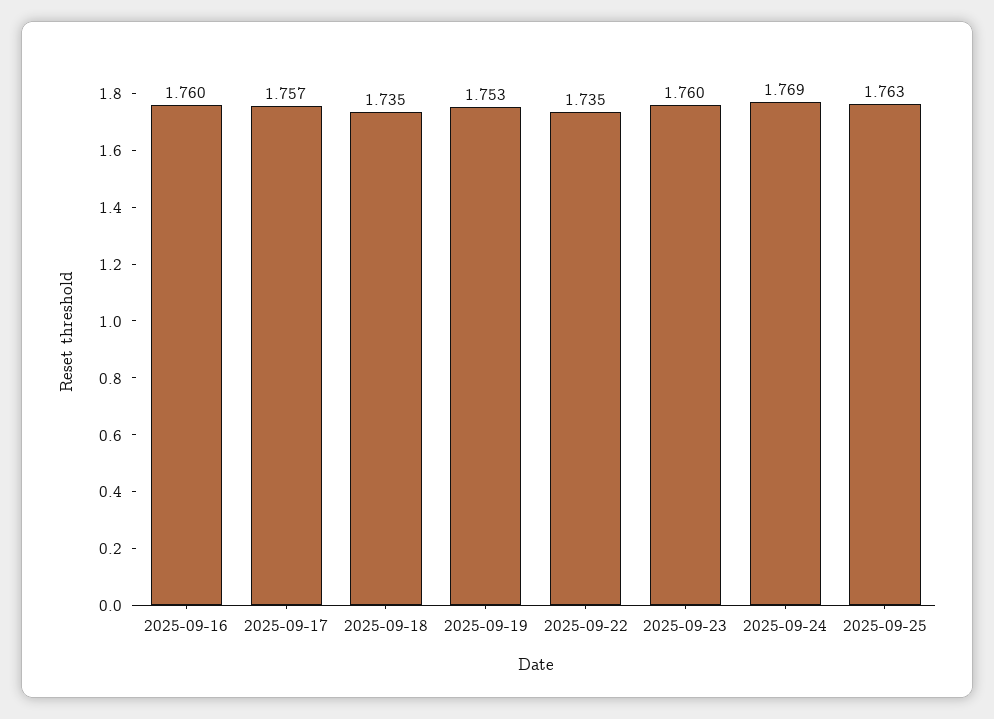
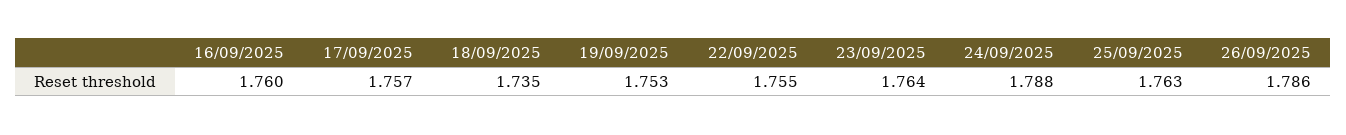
2025-09-22: 1.735 -> 1.755
2025-09-23: 1.76 -> 1.764
2025-09-24: 1.769 -> 1.788
26/09/2025: none -> 1.786

